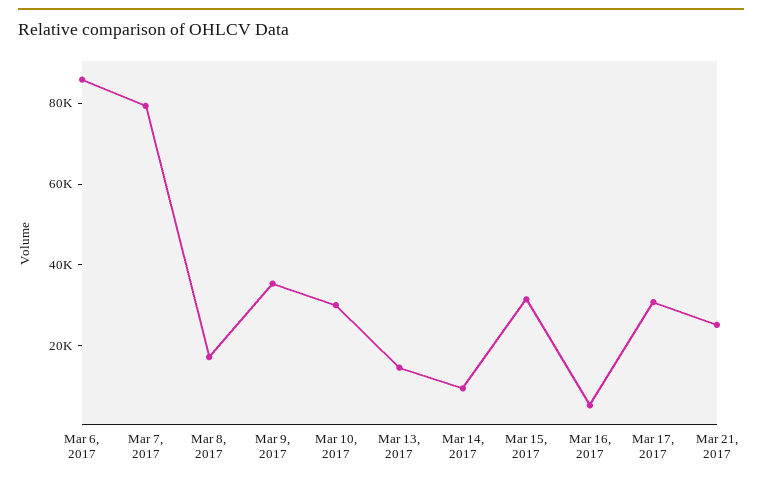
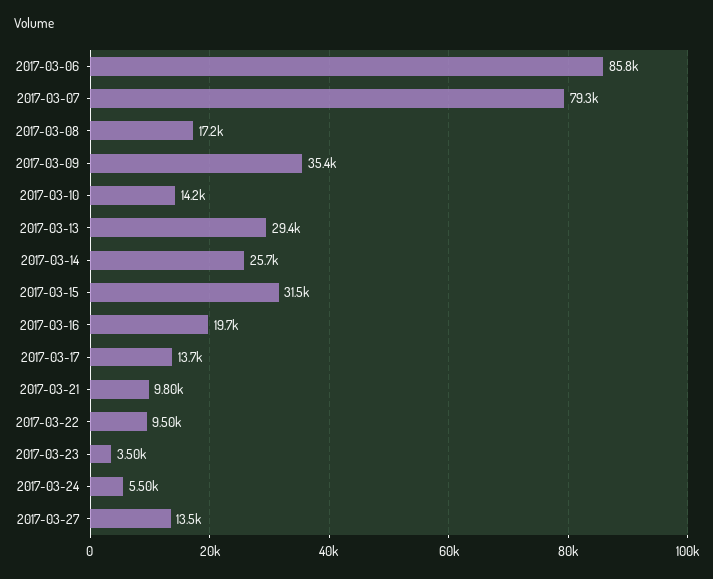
Mar 10, 2017: 30000 -> 14200
Mar 13, 2017: 15000 -> 29400
Mar 14, 2017: 10000 -> 25700
Mar 16, 2017: 5000 -> 19700
Mar 17, 2017: 30000 -> 13700
Mar 21, 2017: 25000 -> 9800
2017-03-22: none -> 9500
2017-03-23: none -> 3500
2017-03-24: none -> 5500
2017-03-27: none -> 13500

